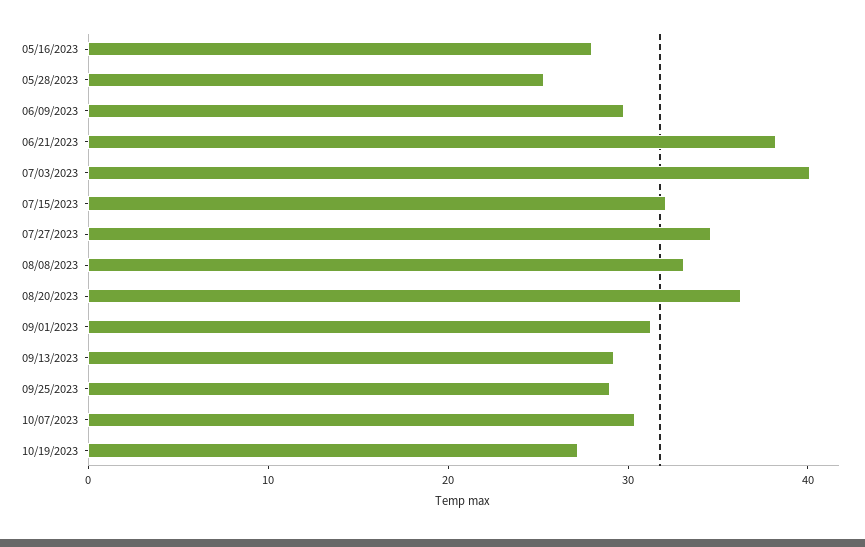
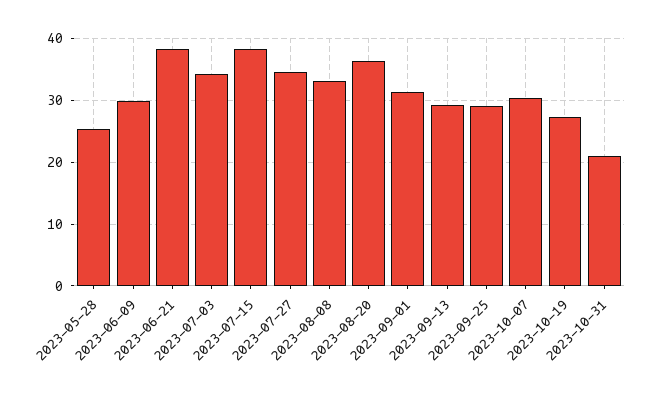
05/16/2023: 28 -> none
07/03/2023: 40 -> 34
07/15/2023: 32 -> 38
2023-10-31: none -> 21

